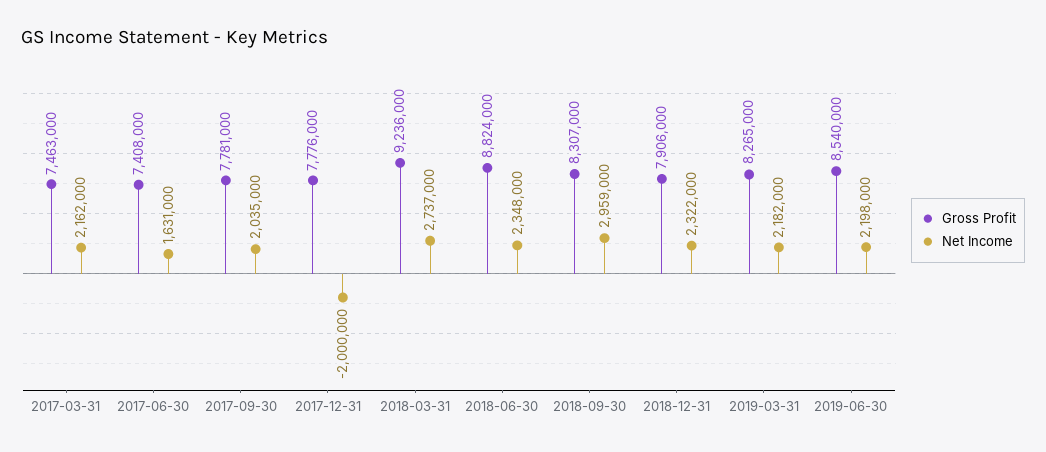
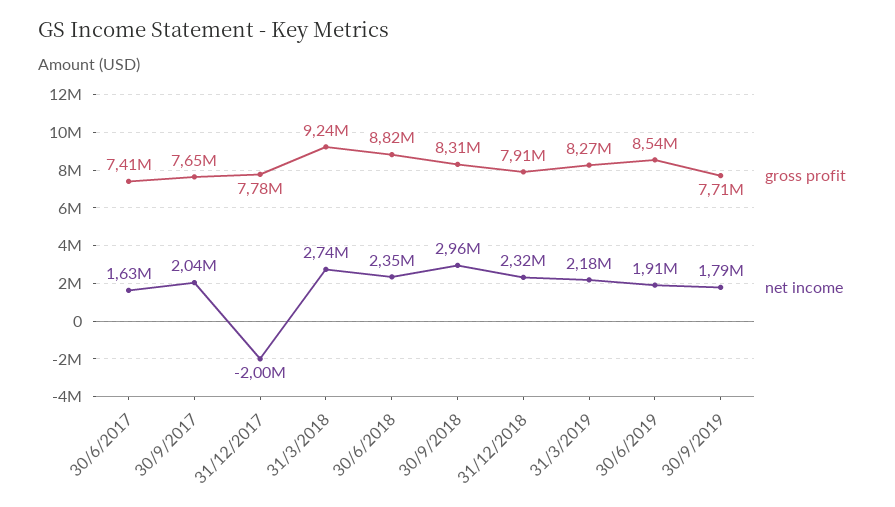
Gross Profit, 2017-03-31: 7463000 -> none
Net Income, 2017-03-31: 2162000 -> none
Gross Profit, 2017-09-30: 7781000 -> 7650000
Net Income, 2019-06-30: 2198000 -> 1910000
Gross Profit, 30/9/2019: none -> 7710000
Net Income, 30/9/2019: none -> 1790000

